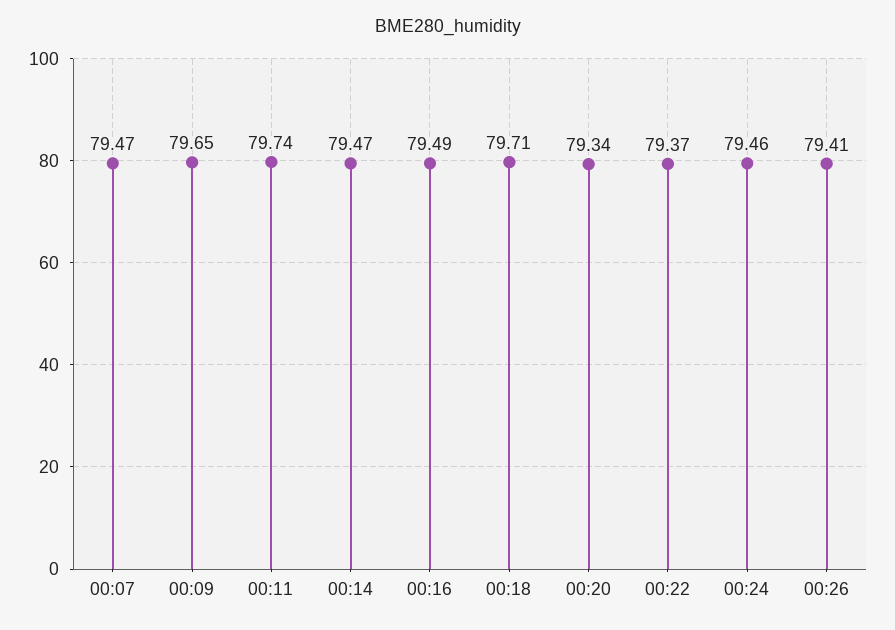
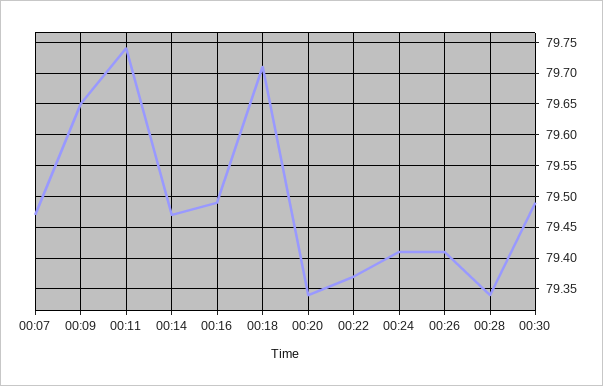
00:24: 79.46 -> 79.41
00:28: none -> 79.34
00:30: none -> 79.49

